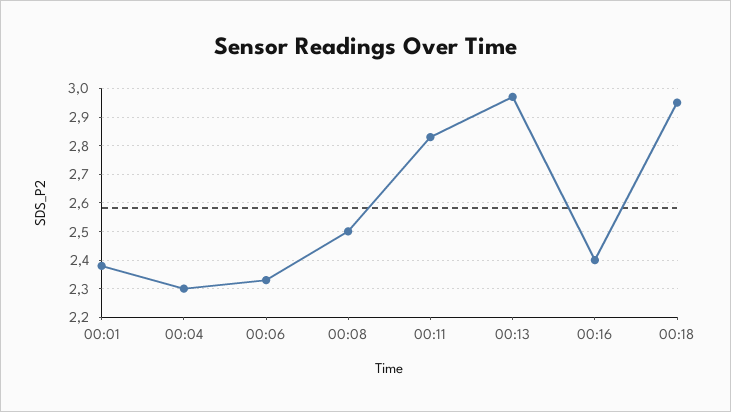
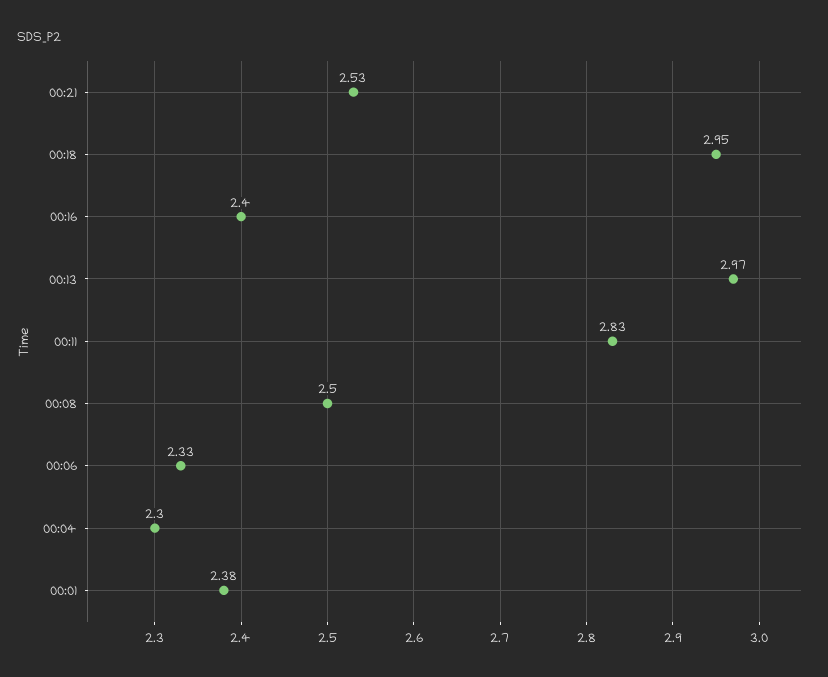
00:21: none -> 2.53

